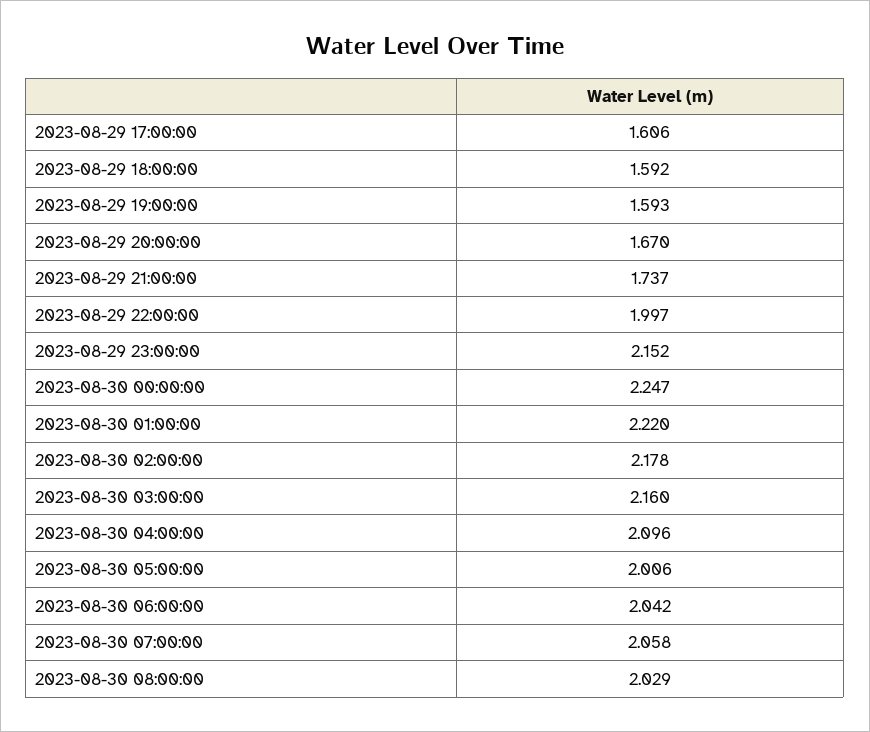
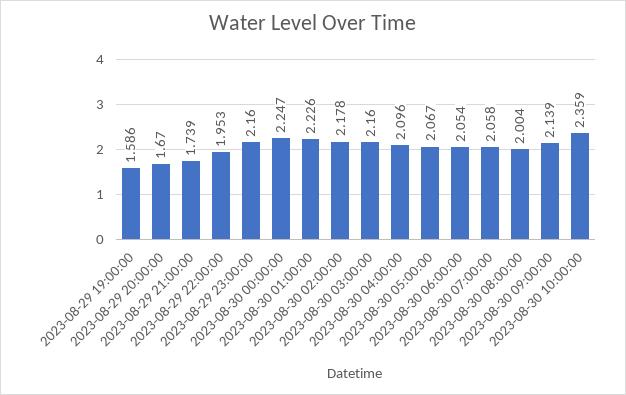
2023-08-29 17:00:00: 1.606 -> none
2023-08-29 18:00:00: 1.592 -> none
2023-08-29 19:00:00: 1.593 -> 1.586
2023-08-29 21:00:00: 1.737 -> 1.739
2023-08-29 22:00:00: 1.997 -> 1.953
2023-08-29 23:00:00: 2.152 -> 2.16
2023-08-30 01:00:00: 2.22 -> 2.226
2023-08-30 05:00:00: 2.006 -> 2.067
2023-08-30 06:00:00: 2.042 -> 2.054
2023-08-30 08:00:00: 2.029 -> 2.004
2023-08-30 09:00:00: none -> 2.139
2023-08-30 10:00:00: none -> 2.359

